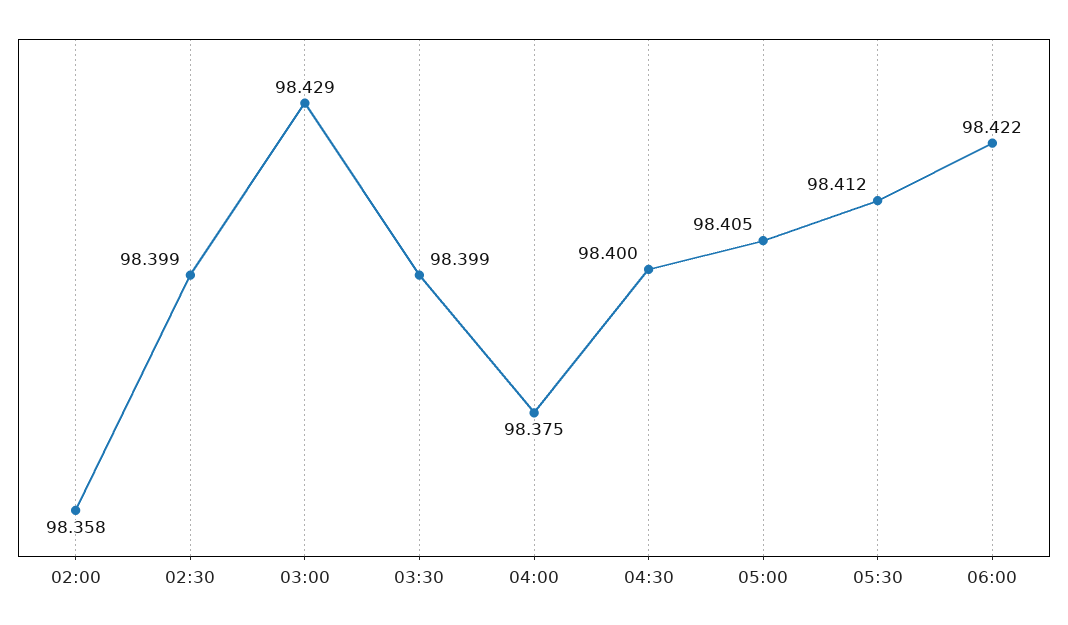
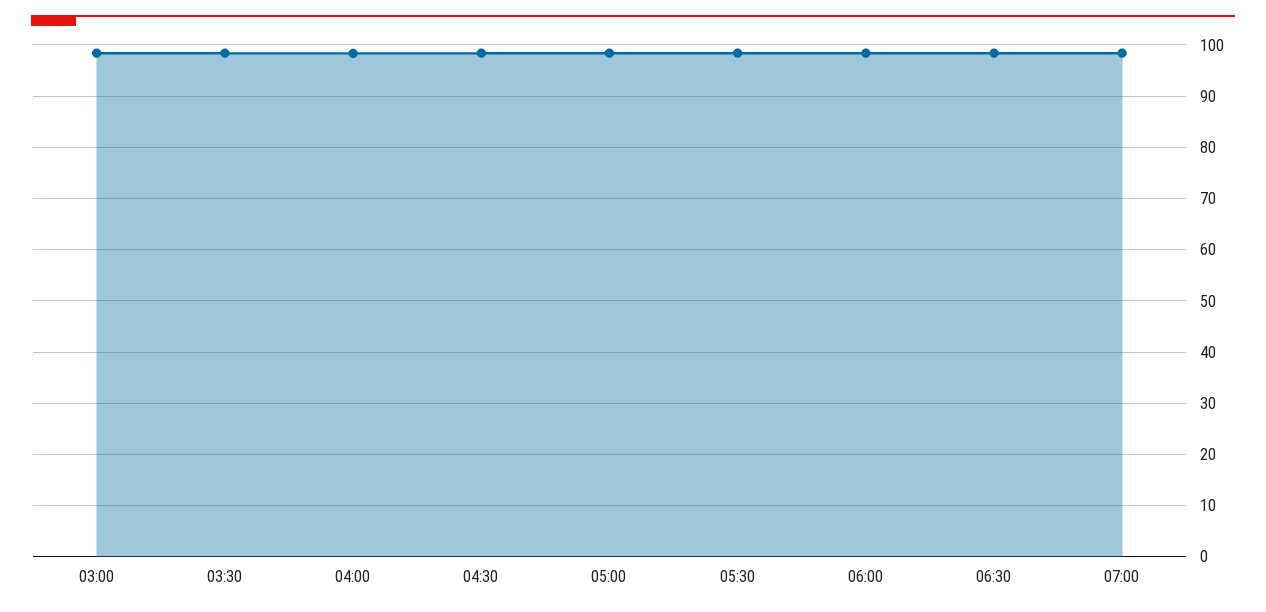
02:00: 98.358 -> none
02:30: 98.399 -> none
06:30: none -> 98
07:00: none -> 98

